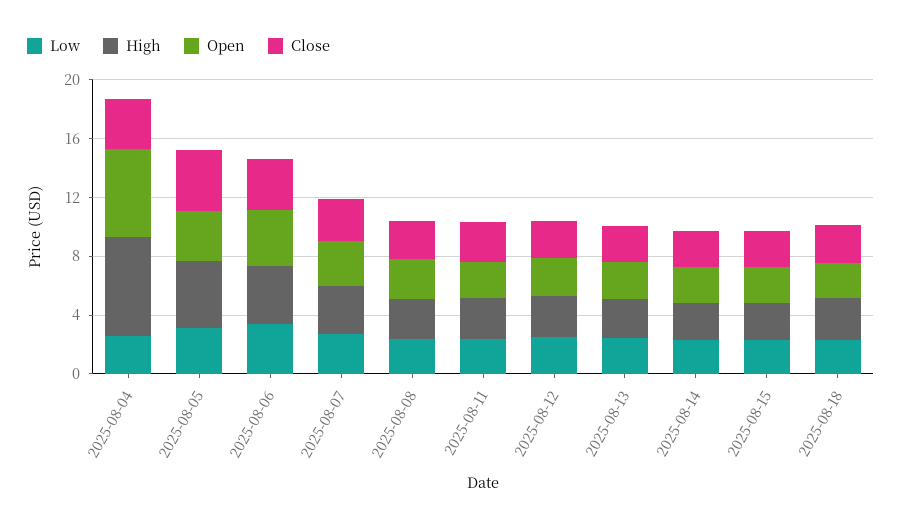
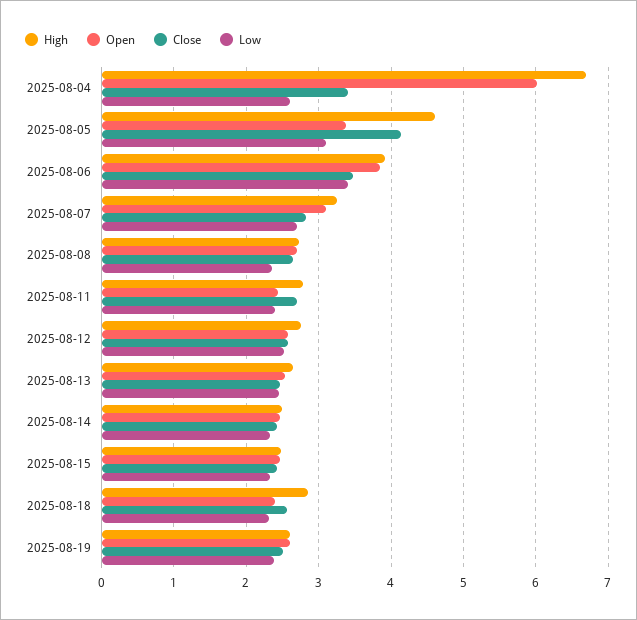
High, 2025-08-19: none -> 2.6
Open, 2025-08-19: none -> 2.6
Close, 2025-08-19: none -> 2.5
Low, 2025-08-19: none -> 2.4

